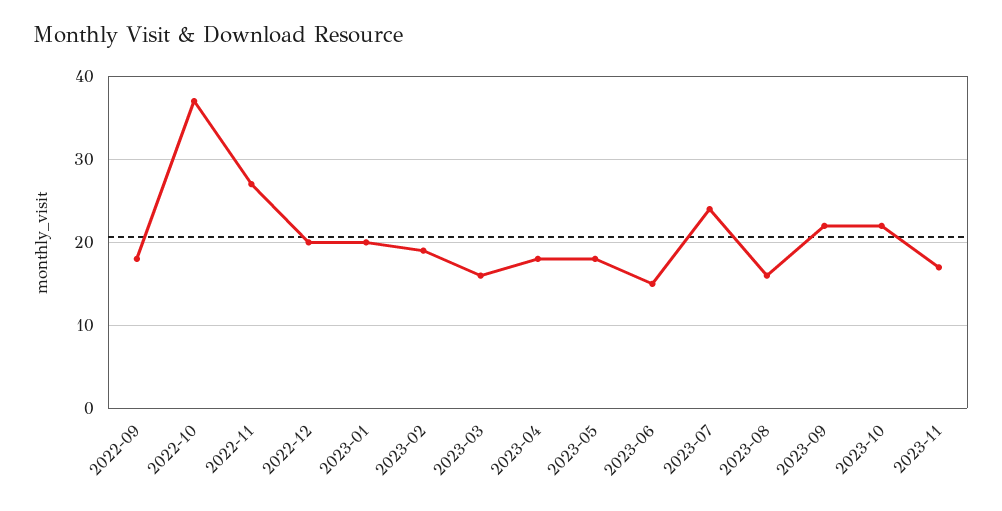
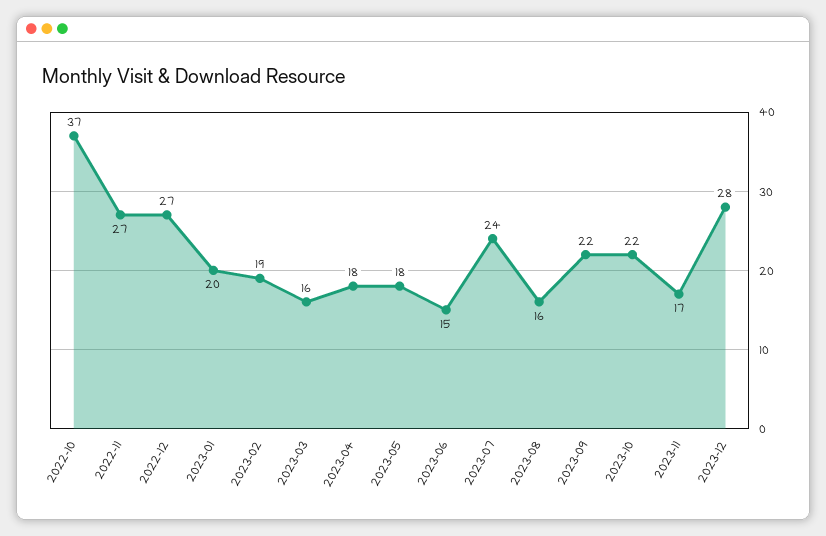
2022-09: 18 -> none
2022-12: 20 -> 27
2023-12: none -> 28

